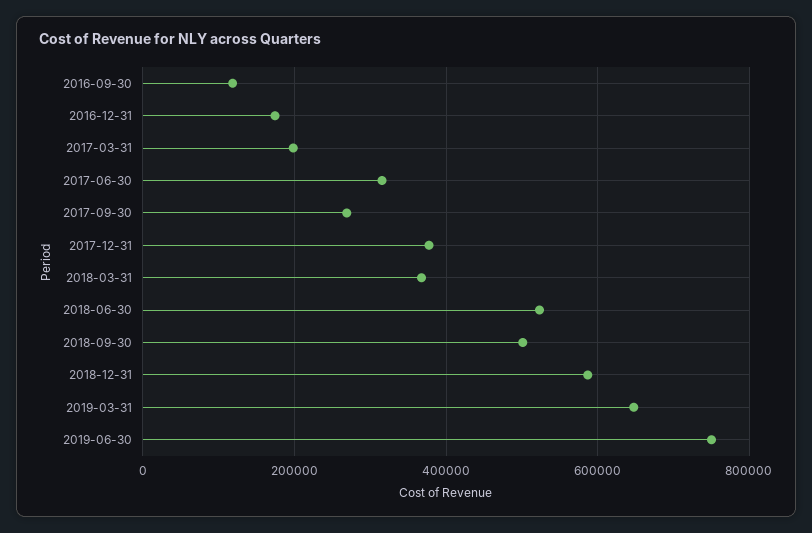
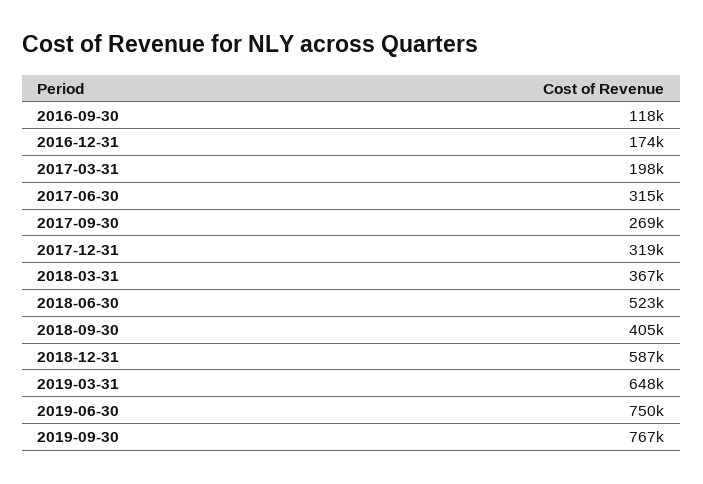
2017-12-31: 380000 -> 319000
2018-09-30: 500000 -> 405000
2019-09-30: none -> 767000

